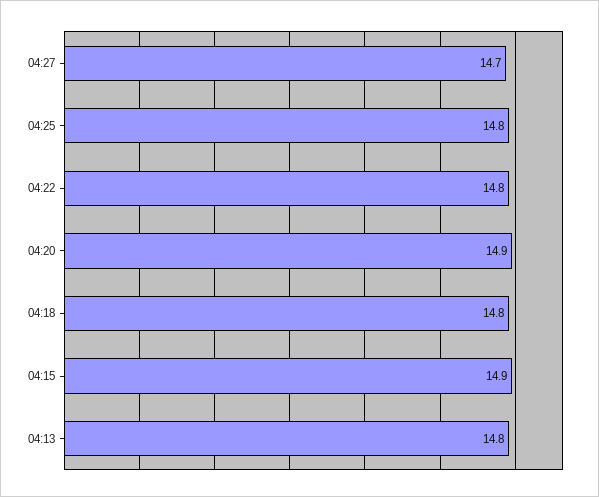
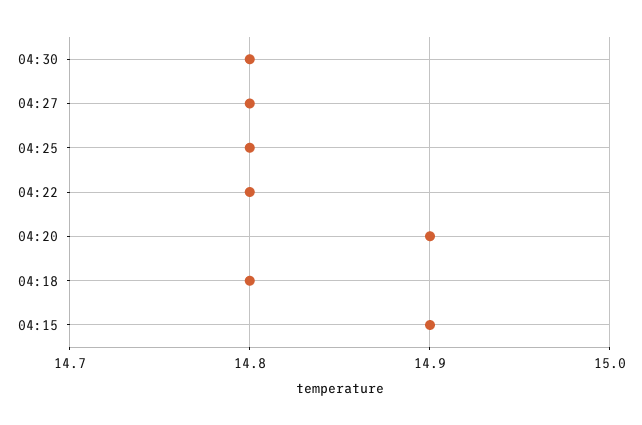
04:27: 14.7 -> 14.8
04:13: 14.8 -> none
04:30: none -> 14.8

